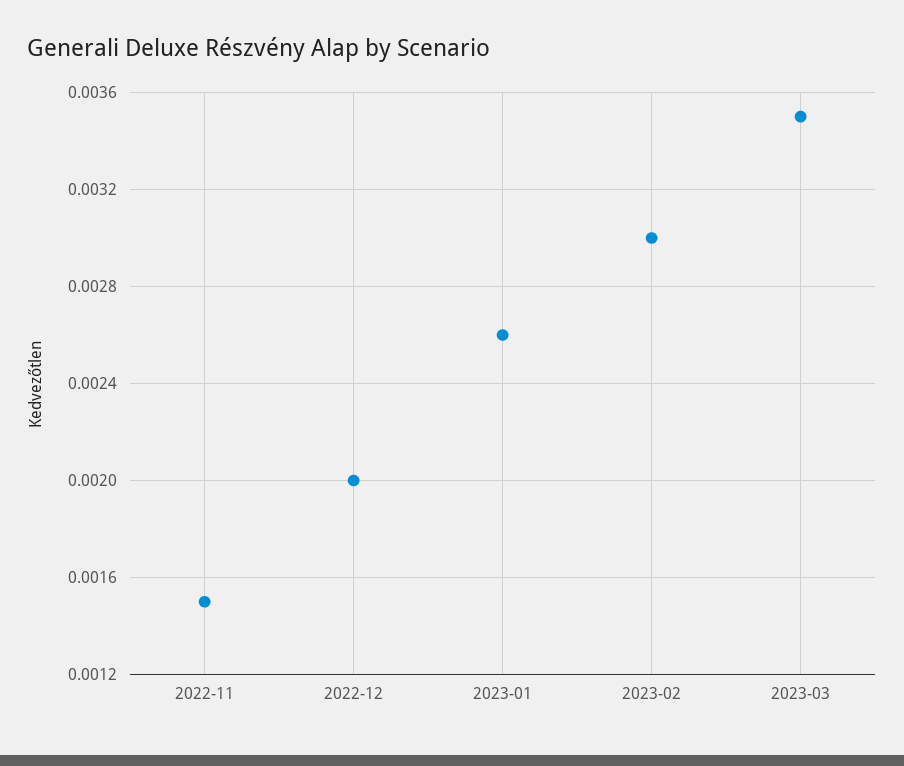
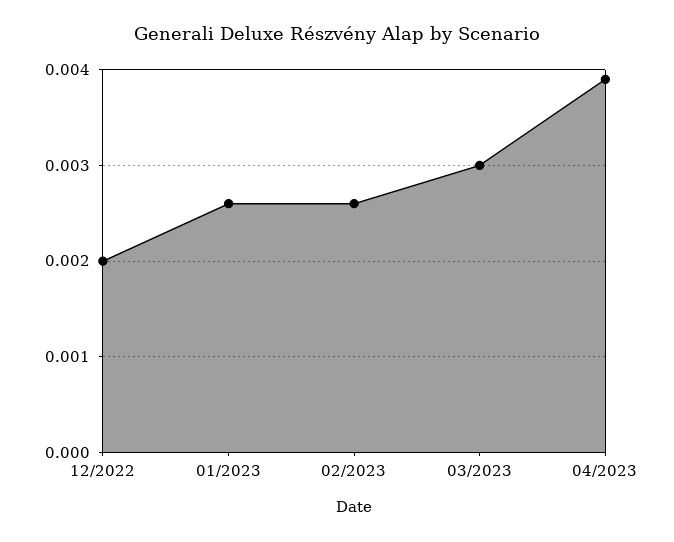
2022-11: 0.0015 -> none
2023-02: 0.003 -> 0.0026
2023-03: 0.0035 -> 0.003
04/2023: none -> 0.0039

